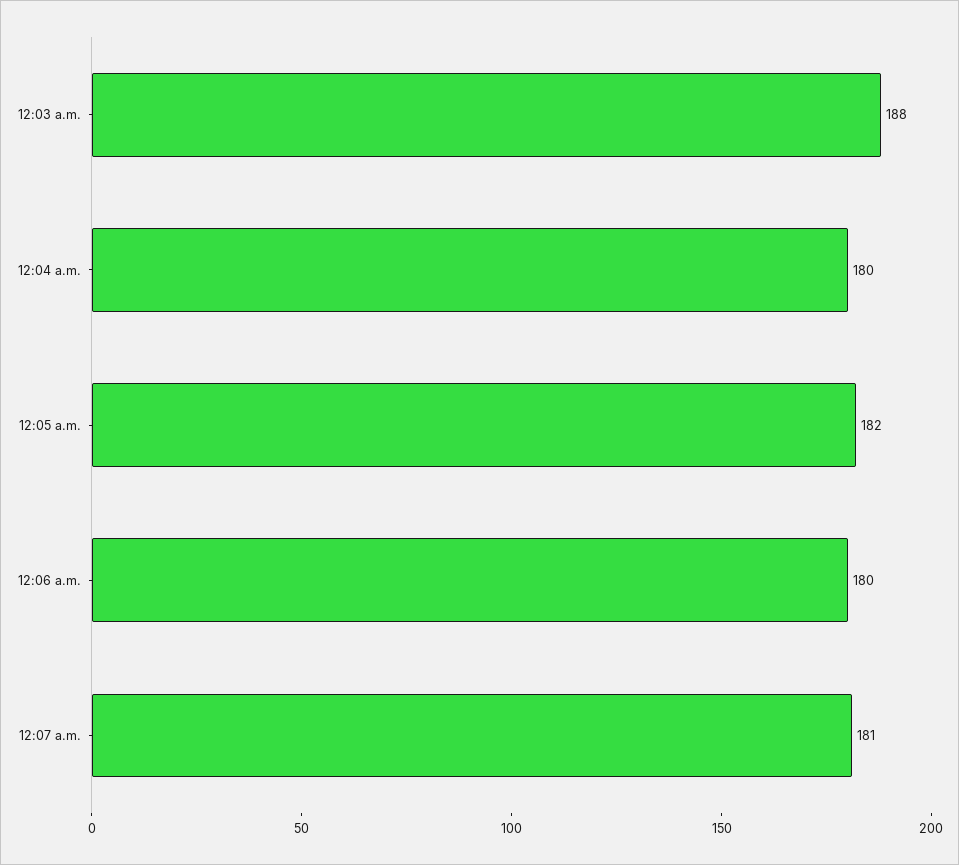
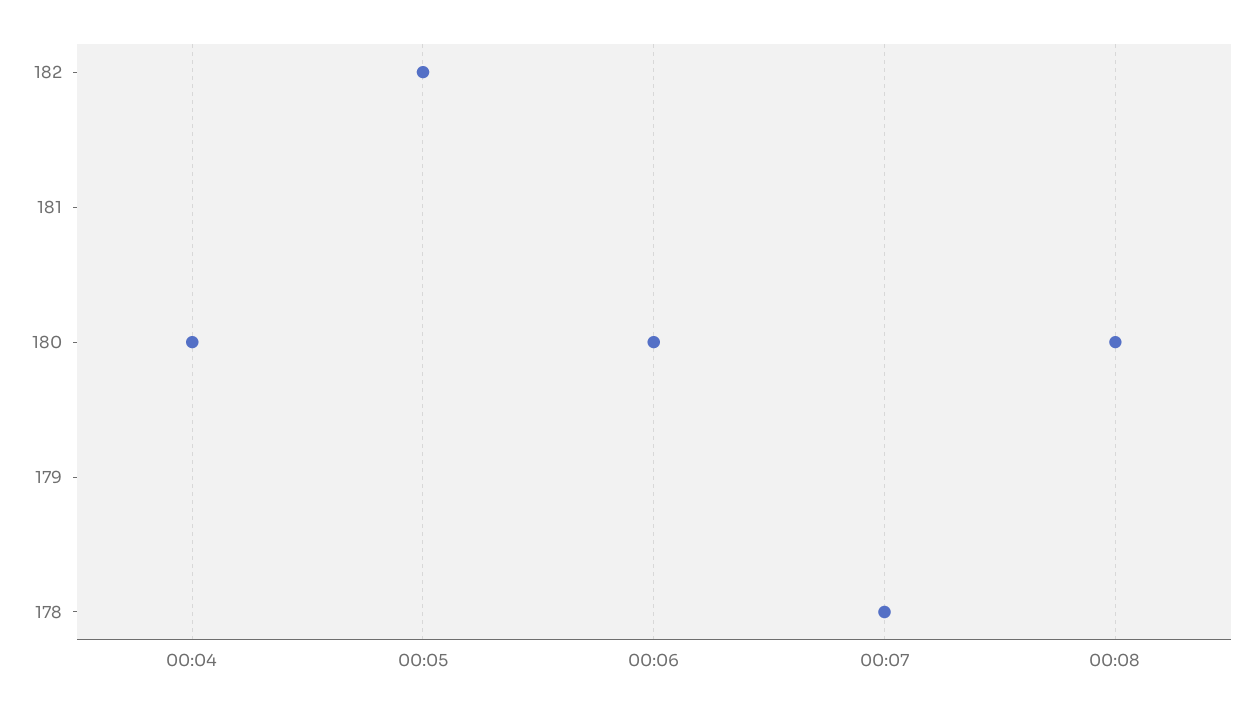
12:03 a.m.: 188 -> none
12:07 a.m.: 181 -> 178
00:08: none -> 180

